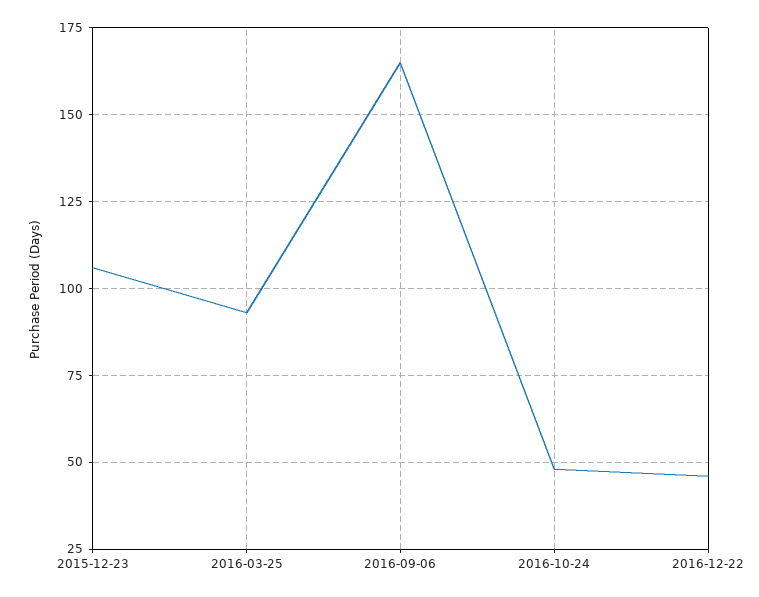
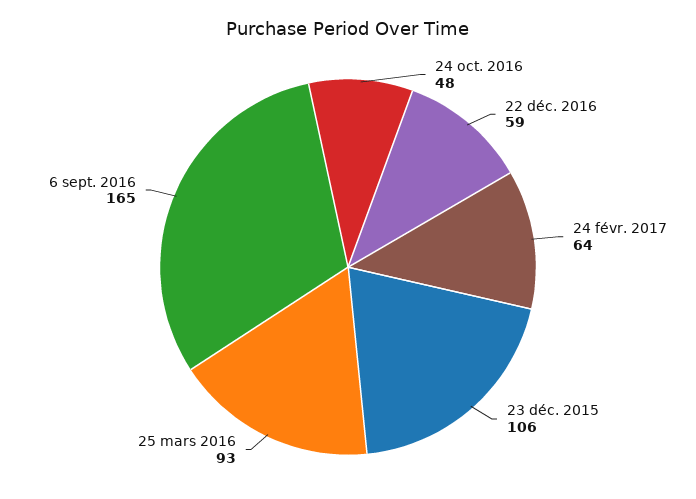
2016-12-22: 45 -> 59
24 févr. 2017: none -> 64

